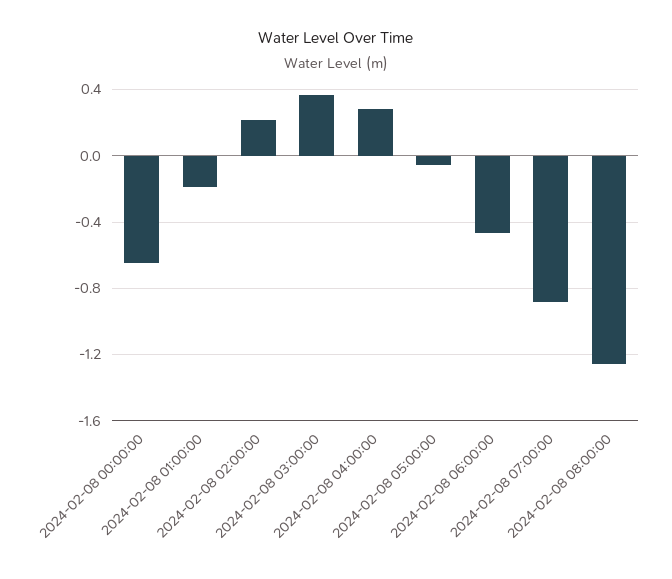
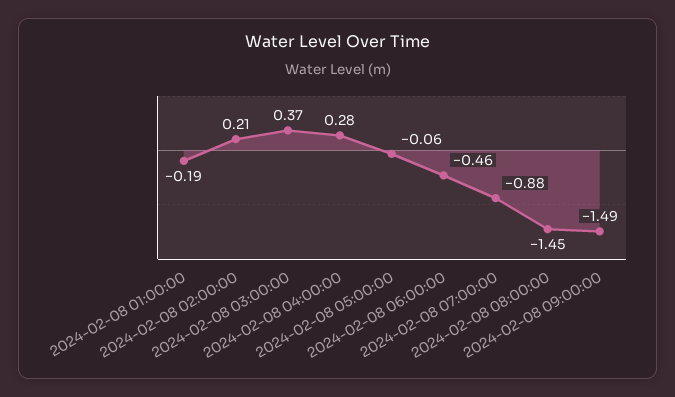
2024-02-08 00:00:00: -0.65 -> none
2024-02-08 08:00:00: -1.25 -> -1.45
2024-02-08 09:00:00: none -> -1.49

